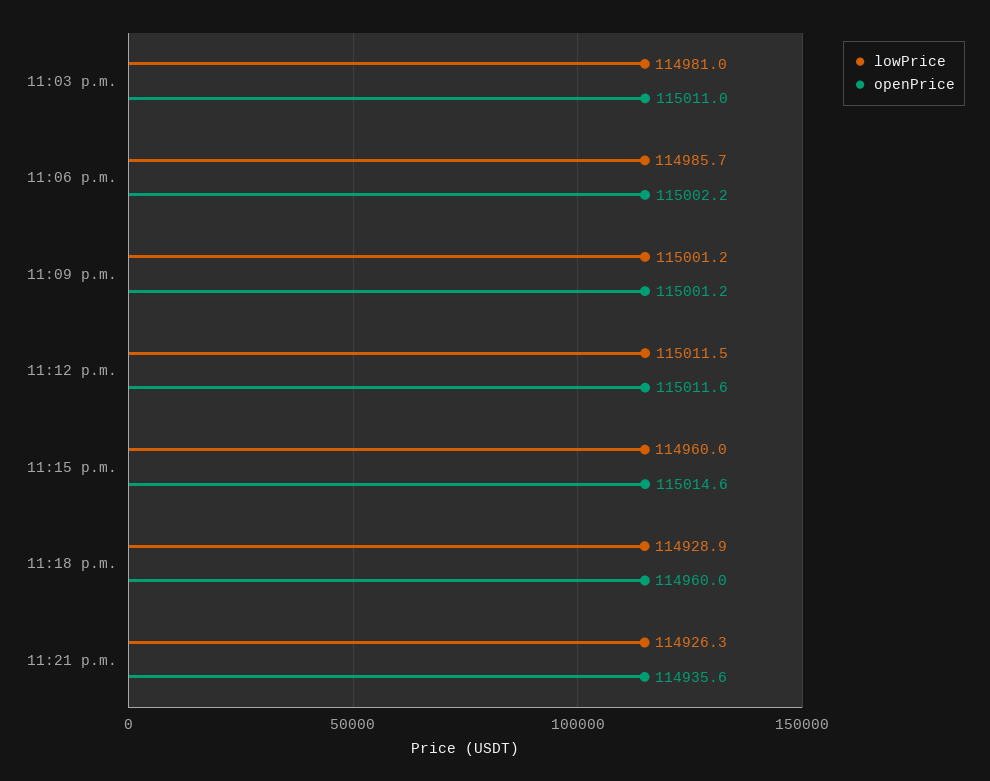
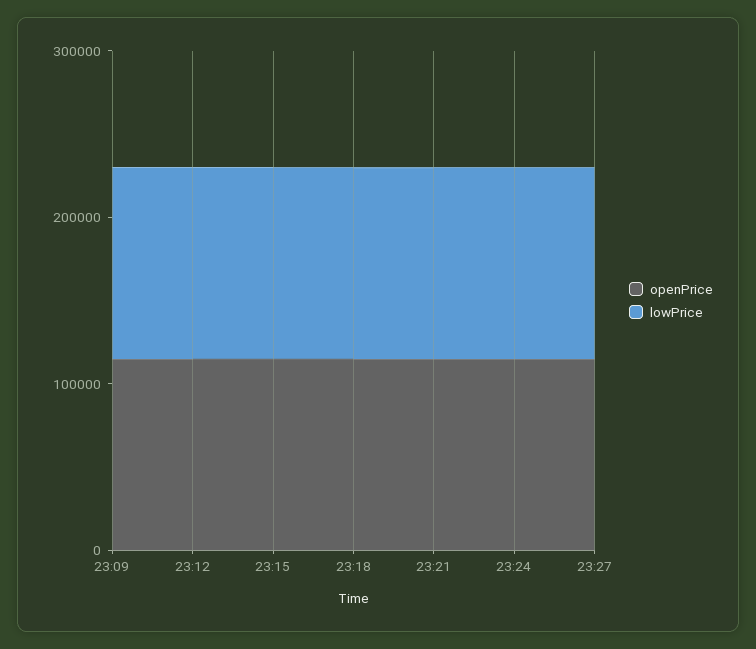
lowPrice, 11:03 p.m.: 114981 -> none
openPrice, 11:03 p.m.: 115011 -> none
lowPrice, 11:06 p.m.: 114985.7 -> none
openPrice, 11:06 p.m.: 115002.2 -> none
openPrice, 23:24: none -> 120000
lowPrice, 23:24: none -> 120000
openPrice, 23:27: none -> 120000
lowPrice, 23:27: none -> 120000

